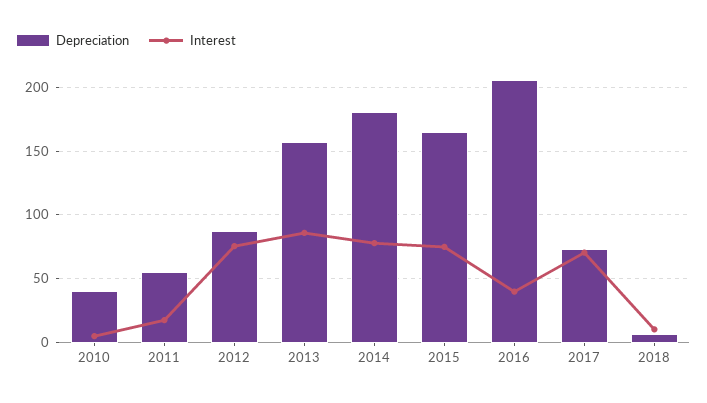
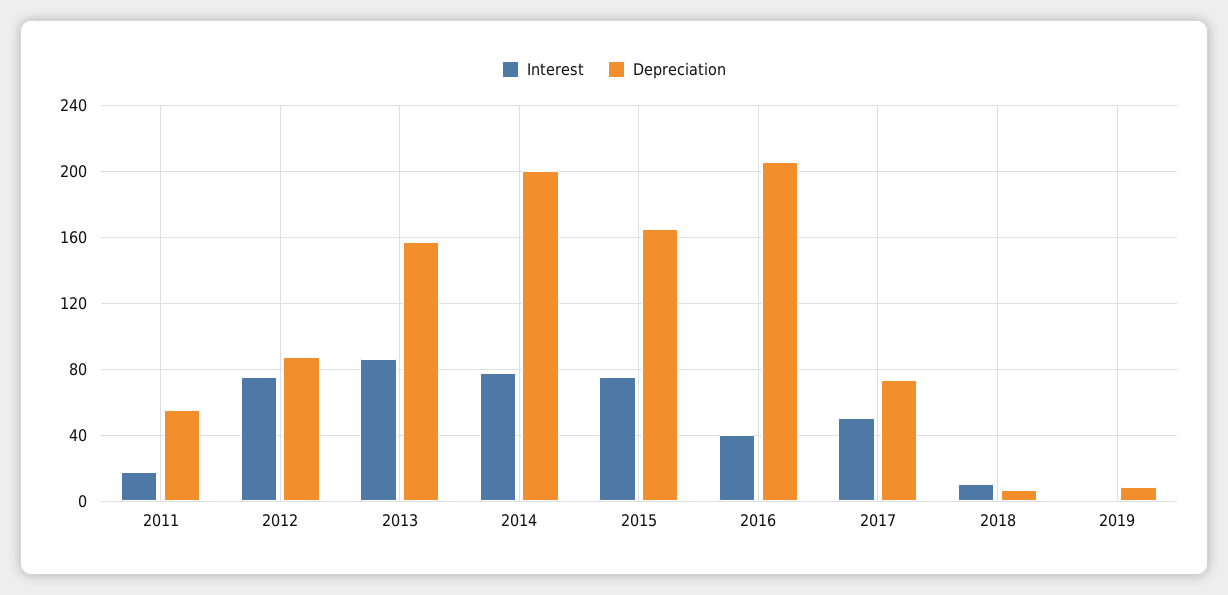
Depreciation, 2010: 40 -> none
Interest, 2010: 5 -> none
Depreciation, 2014: 180 -> 200
Interest, 2017: 70 -> 50
Interest, 2019: none -> 0
Depreciation, 2019: none -> 10

